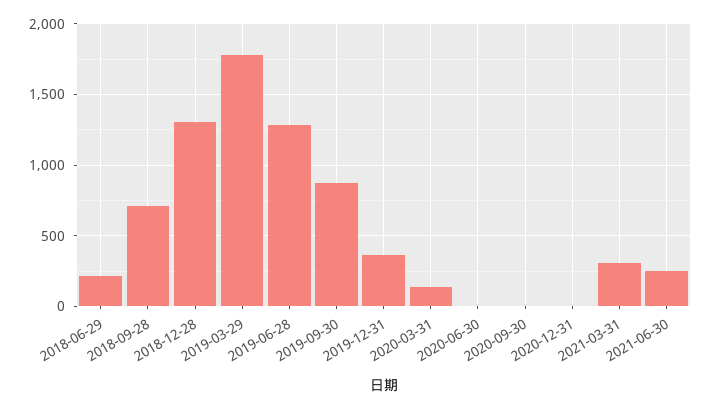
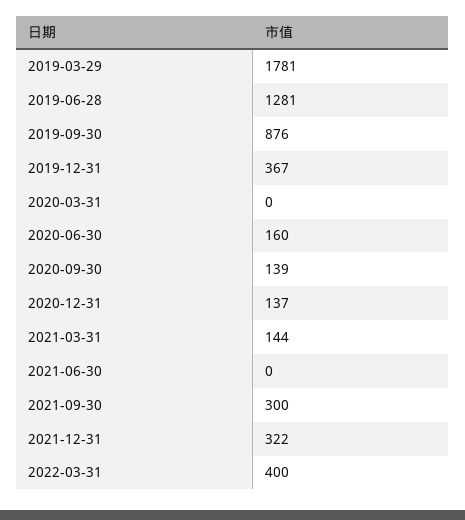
2018-06-29: 200 -> none
2018-09-28: 700 -> none
2018-12-28: 1300 -> none
2020-03-31: 150 -> 0
2020-06-30: 0 -> 160
2020-09-30: 0 -> 139
2020-12-31: 0 -> 137
2021-03-31: 300 -> 144
2021-06-30: 250 -> 0
2021-09-30: none -> 300
2021-12-31: none -> 322
2022-03-31: none -> 400

